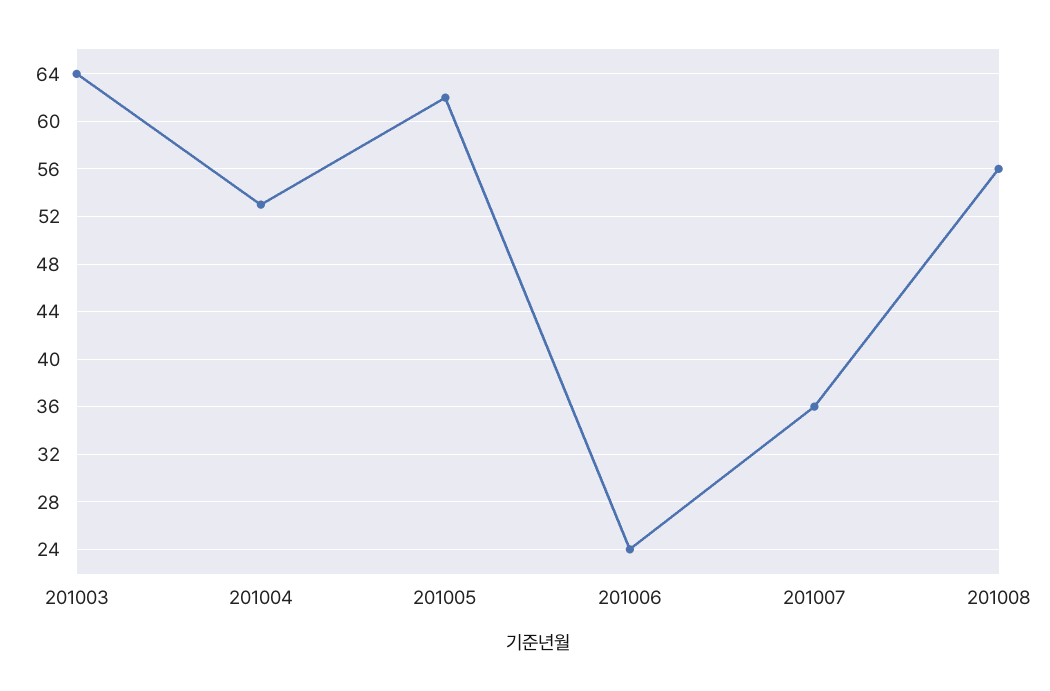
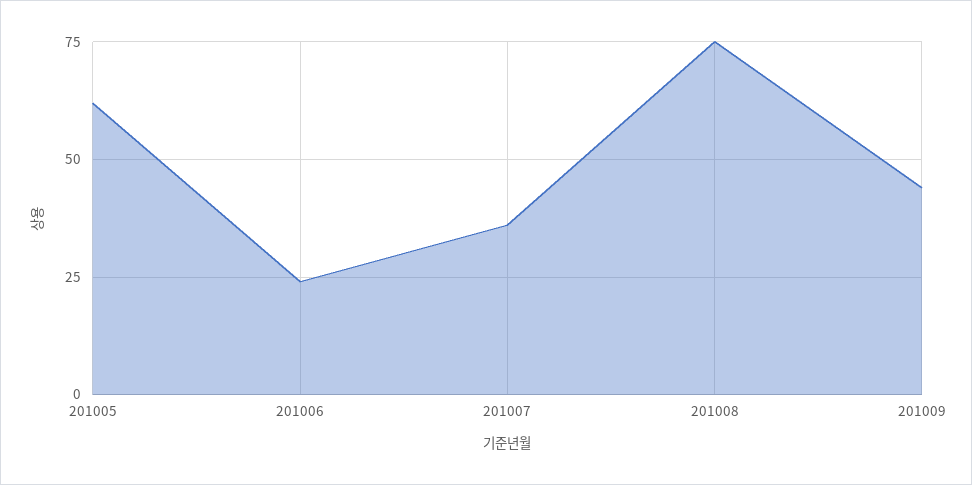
201003: 64 -> none
201004: 53 -> none
201008: 56 -> 75
201009: none -> 45

